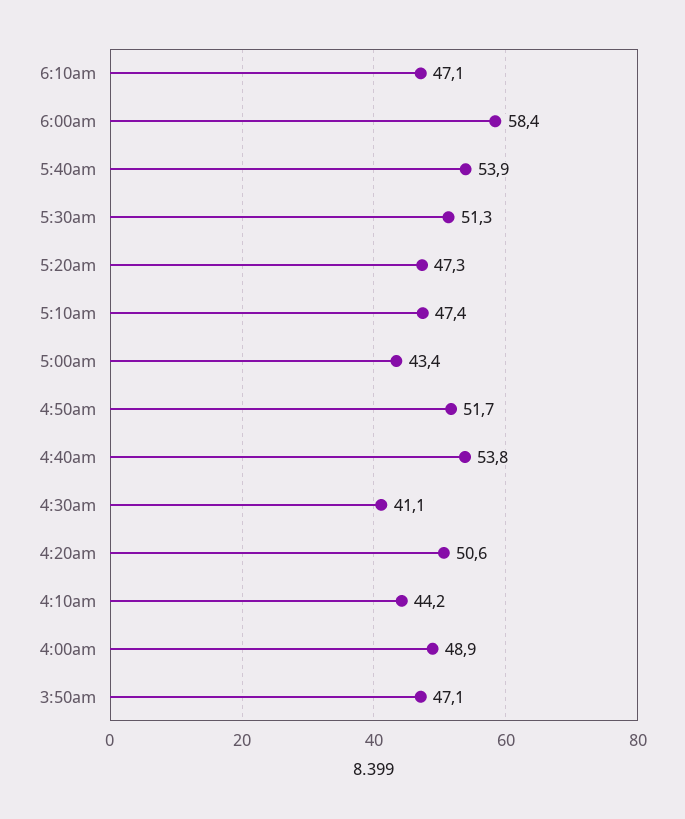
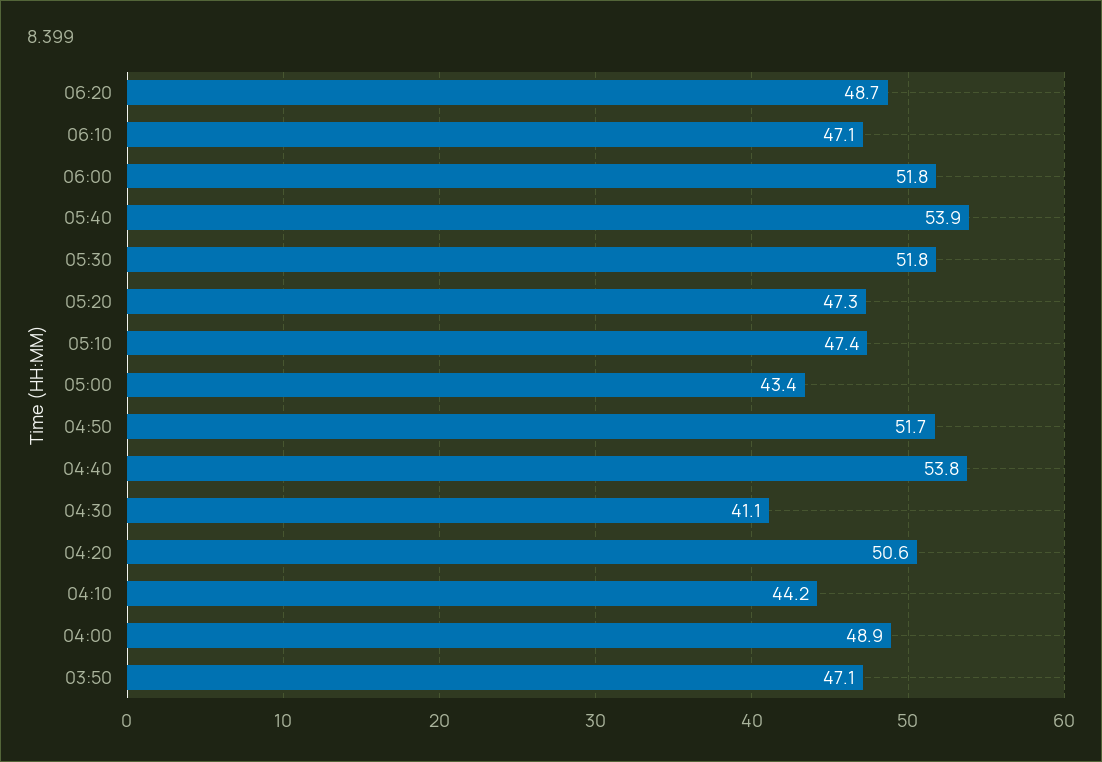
6:00am: 58.4 -> 51.8
5:30am: 51.3 -> 51.8
06:20: none -> 48.7

